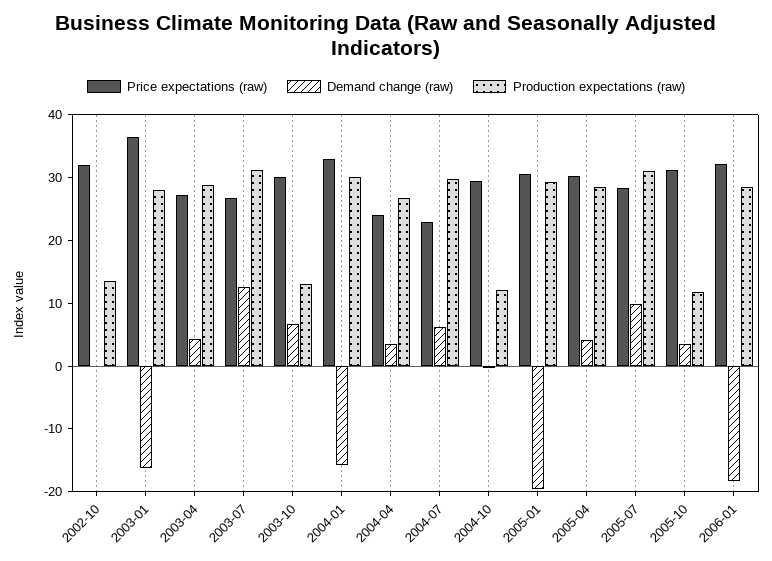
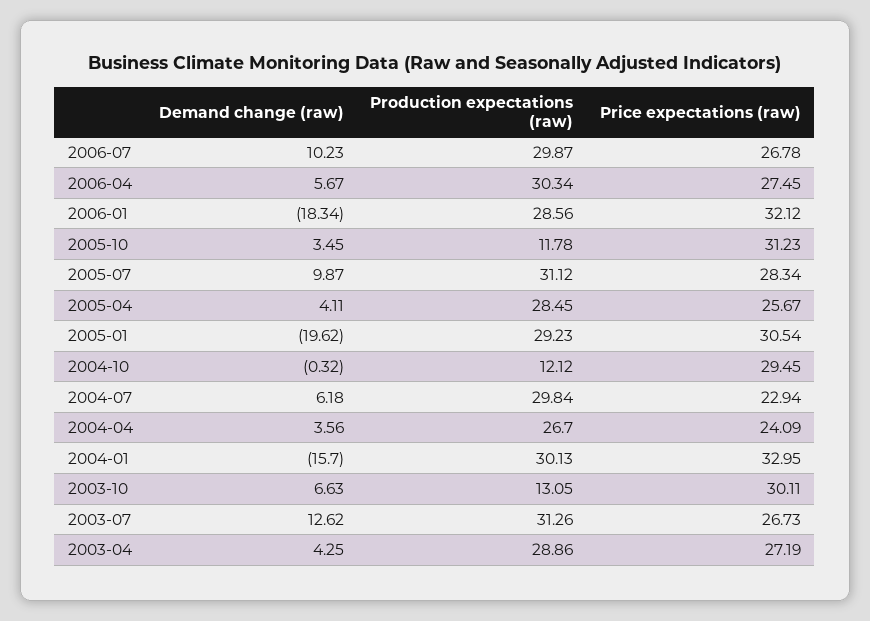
Price expectations (raw), 2002-10: 32 -> none
Demand change (raw), 2002-10: 0 -> none
Production expectations (raw), 2002-10: 14 -> none
Price expectations (raw), 2003-01: 36 -> none
Demand change (raw), 2003-01: -16 -> none
Production expectations (raw), 2003-01: 28 -> none
Price expectations (raw), 2005-04: 30 -> 25.67
Demand change (raw), 2006-07: none -> 10.23
Production expectations (raw), 2006-07: none -> 29.87
Price expectations (raw), 2006-07: none -> 26.78
Demand change (raw), 2006-04: none -> 5.67
Production expectations (raw), 2006-04: none -> 30.34
Price expectations (raw), 2006-04: none -> 27.45

